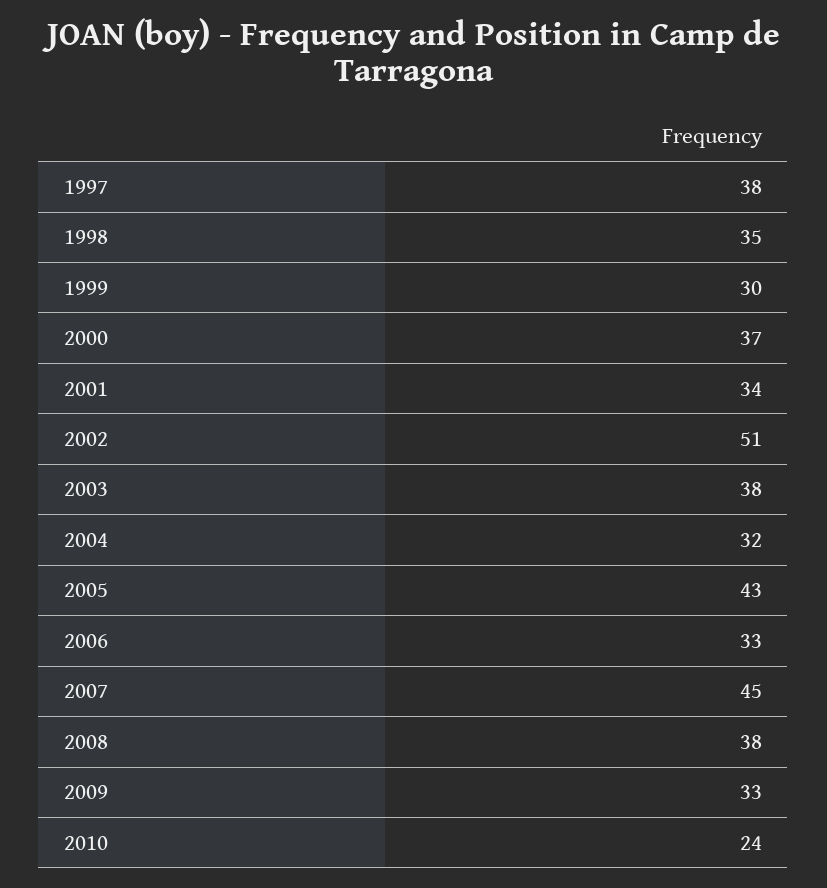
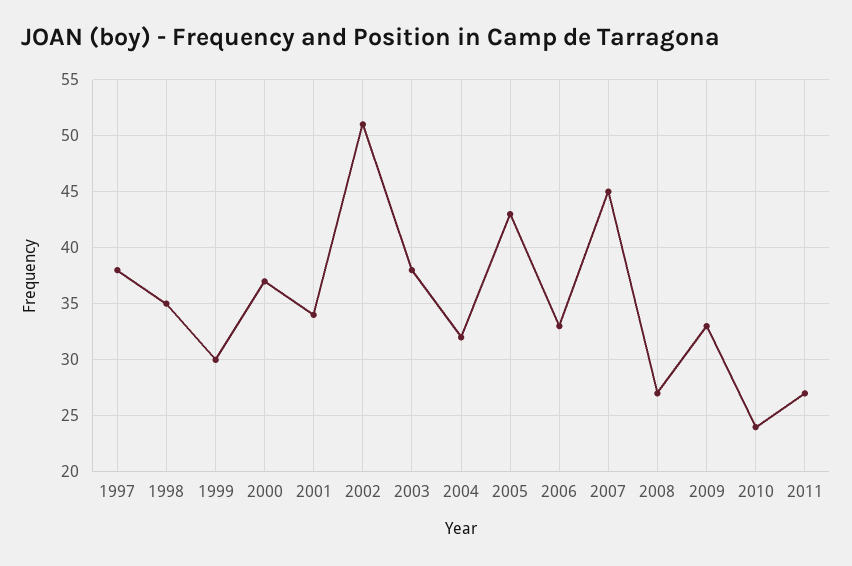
2008: 38 -> 27
2011: none -> 27

